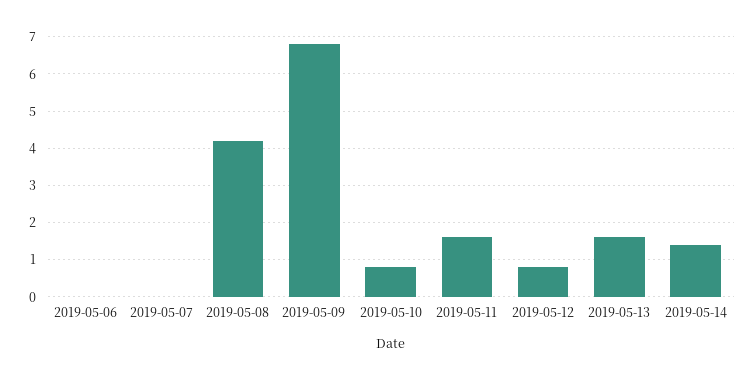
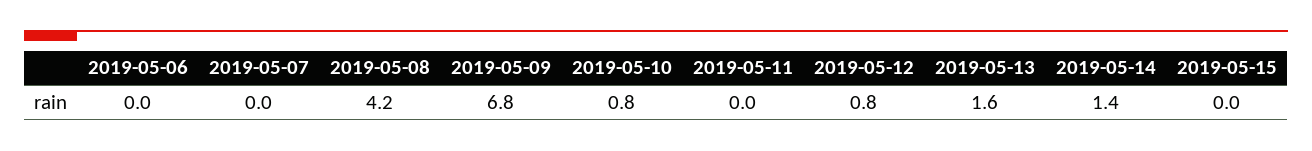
2019-05-11: 1.5 -> 0
2019-05-15: none -> 0

